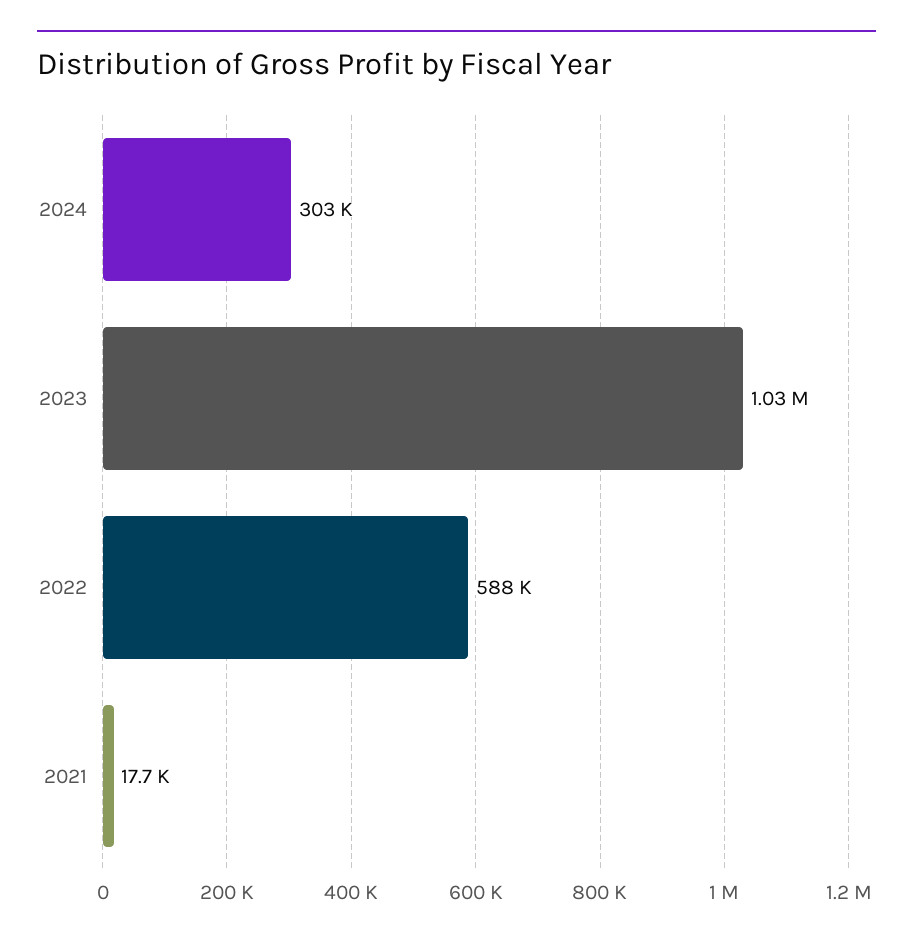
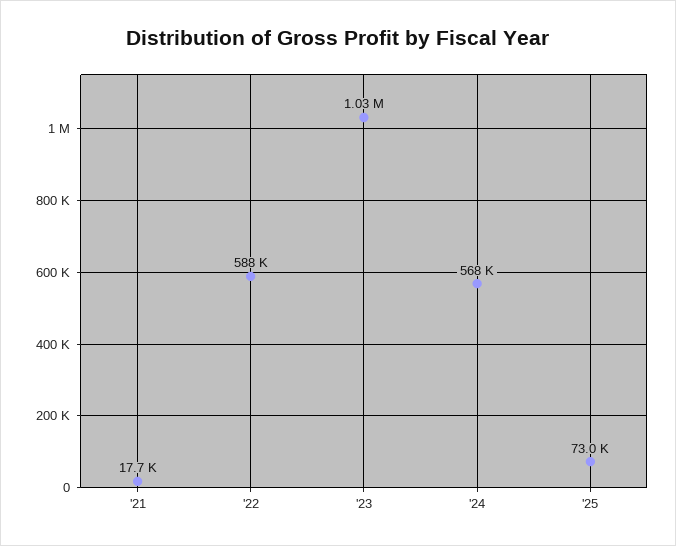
2024: 303000 -> 568000
'25: none -> 73000

